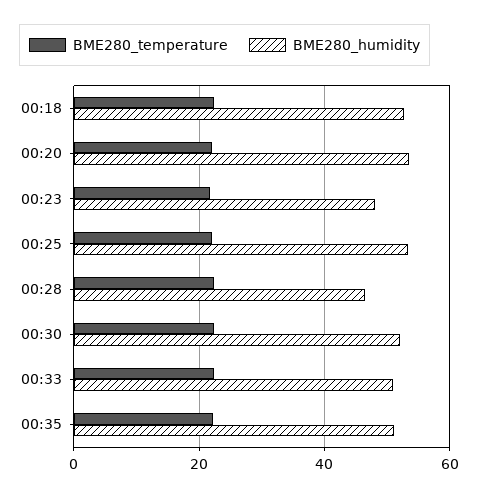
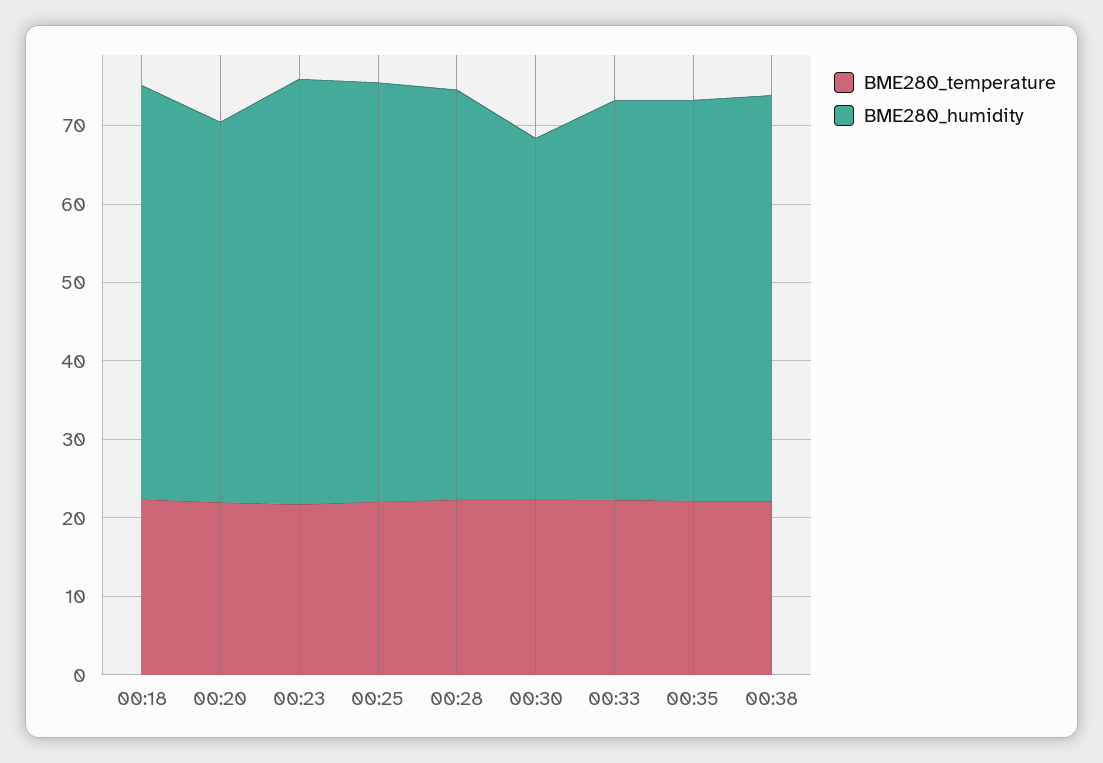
BME280_humidity, 00:20: 54 -> 48
BME280_humidity, 00:23: 48 -> 54
BME280_humidity, 00:28: 46 -> 52
BME280_humidity, 00:30: 52 -> 46
BME280_temperature, 00:38: none -> 22
BME280_humidity, 00:38: none -> 52

